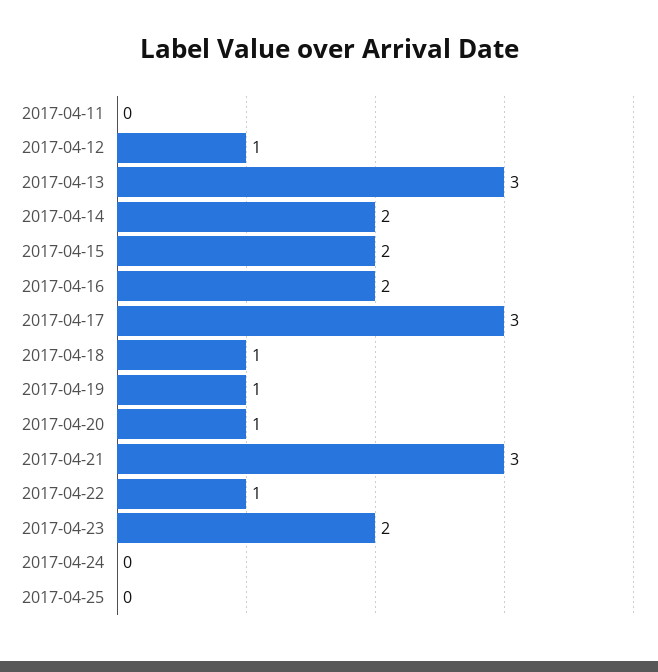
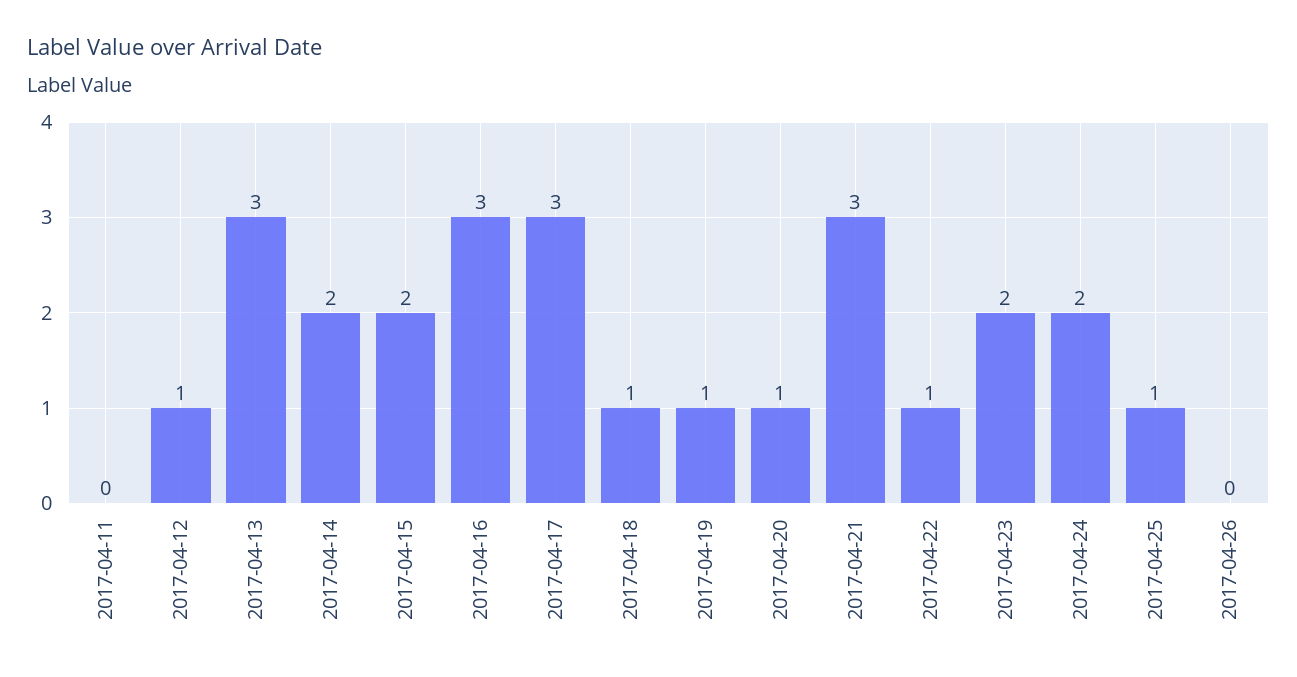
2017-04-16: 2 -> 3
2017-04-24: 0 -> 2
2017-04-25: 0 -> 1
2017-04-26: none -> 0

